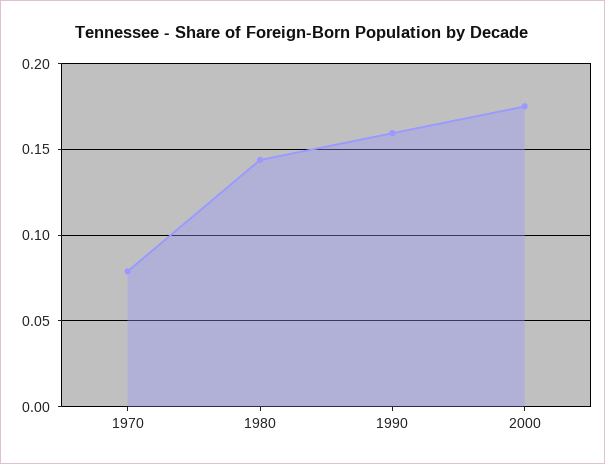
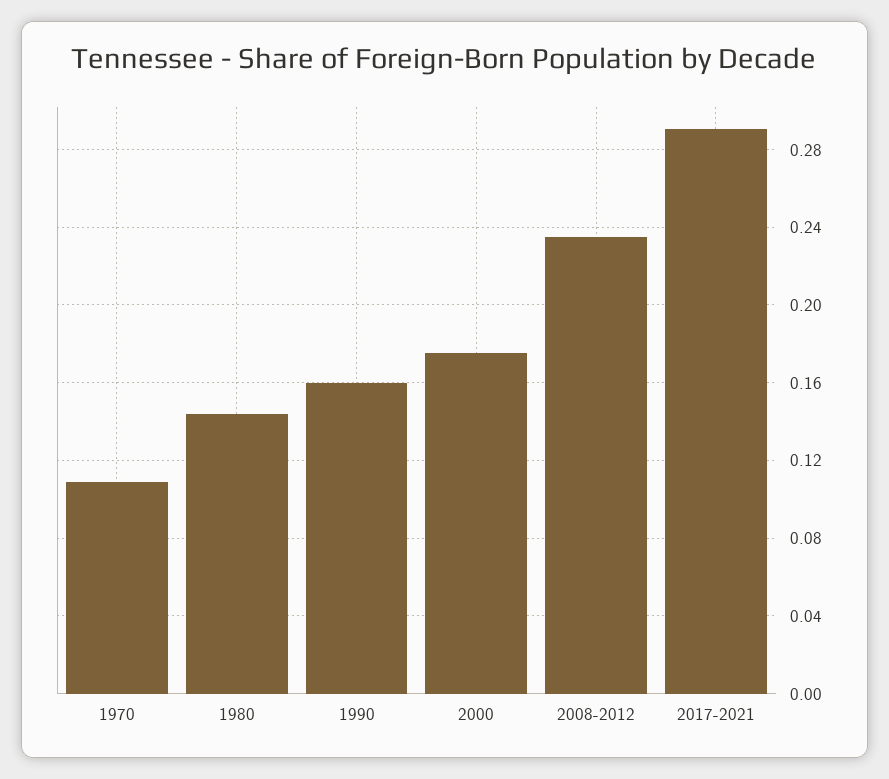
1970: 0.08 -> 0.11
2008-2012: none -> 0.235
2017-2021: none -> 0.29

